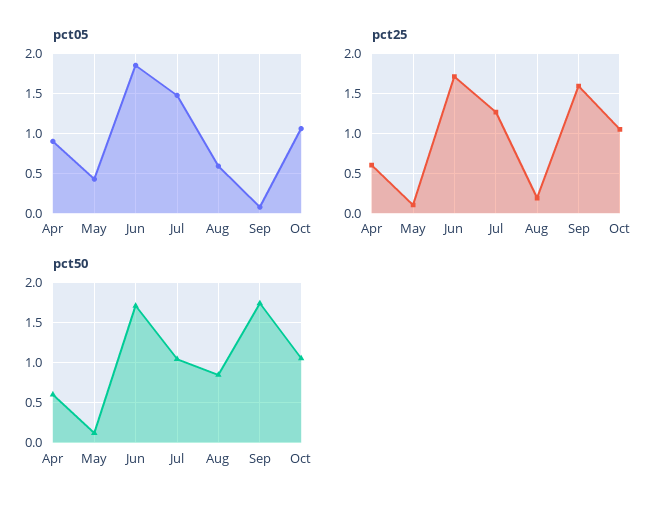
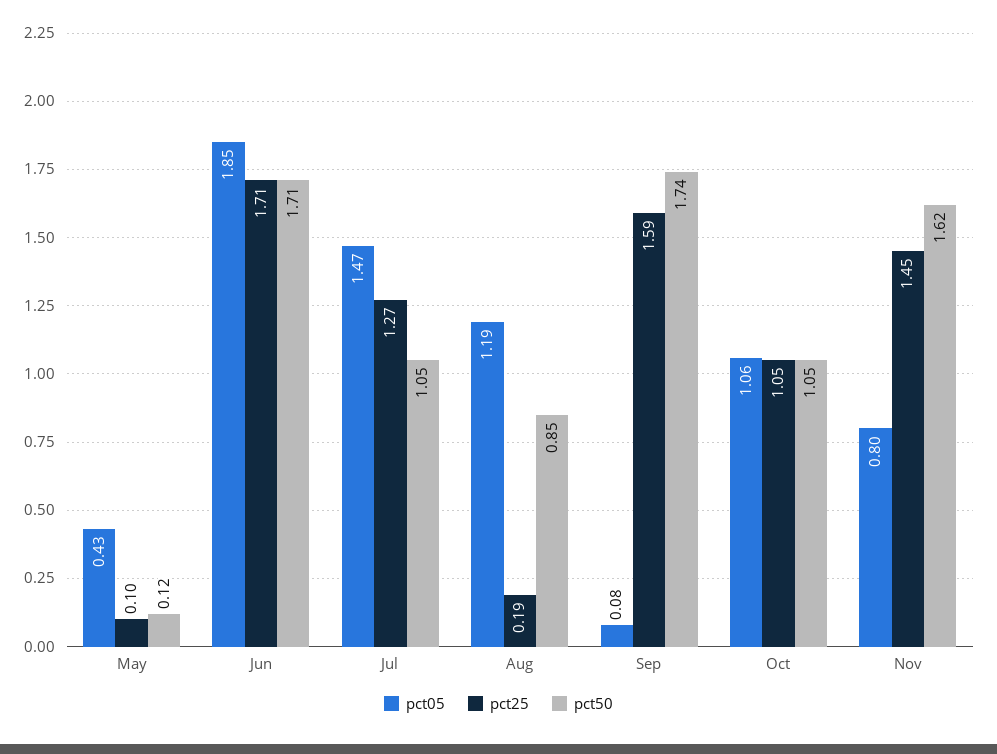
pct05, Apr: 0.9 -> none
pct05, Aug: 0.6 -> 1.19
pct25, Apr: 0.6 -> none
pct50, Apr: 0.6 -> none
pct05, Nov: none -> 0.8
pct25, Nov: none -> 1.45
pct50, Nov: none -> 1.62

